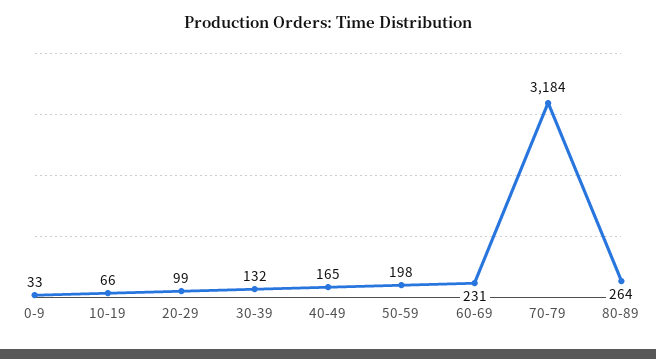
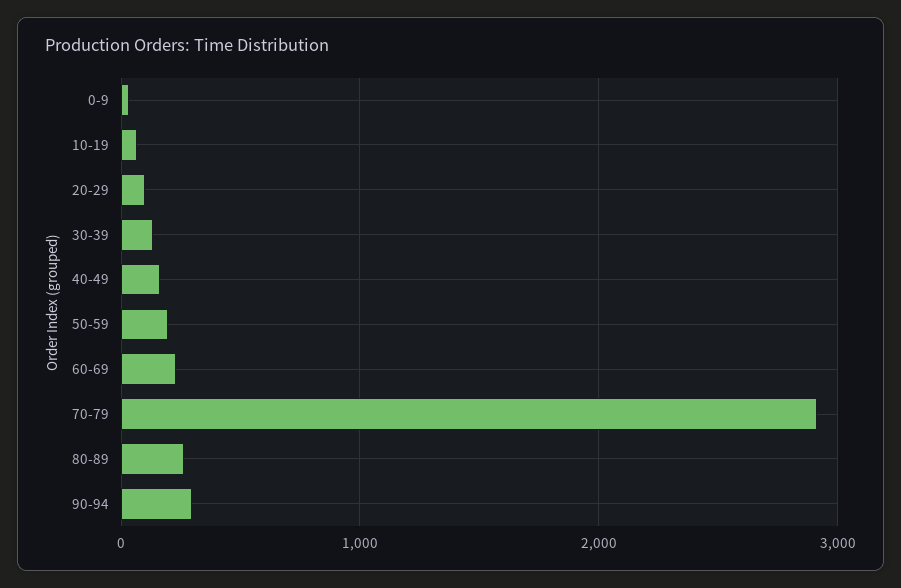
70-79: 3184 -> 2900
90-94: none -> 300

